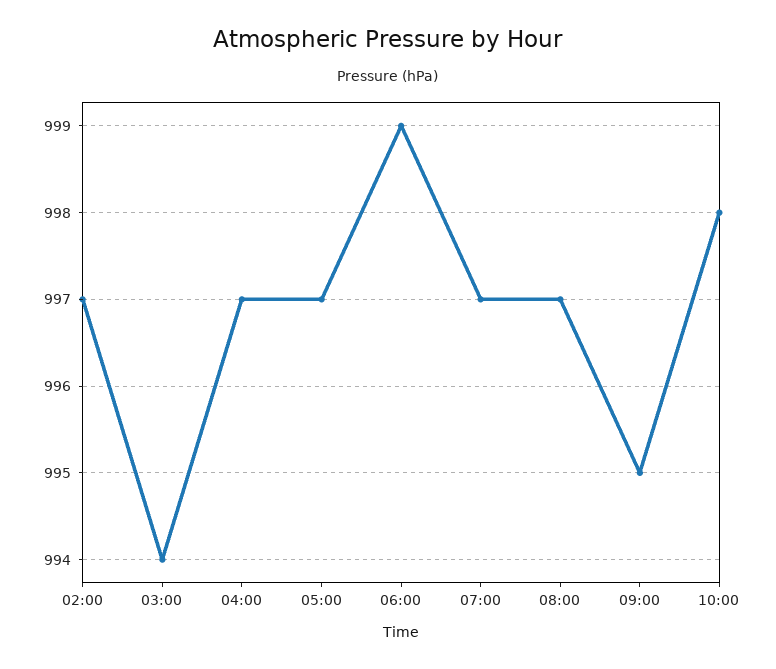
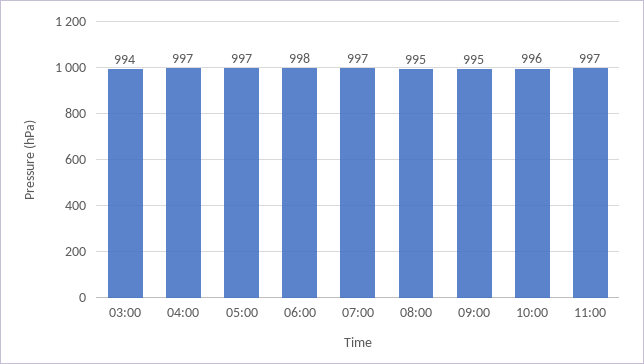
02:00: 997 -> none
06:00: 999 -> 998
08:00: 997 -> 995
10:00: 998 -> 996
11:00: none -> 997

